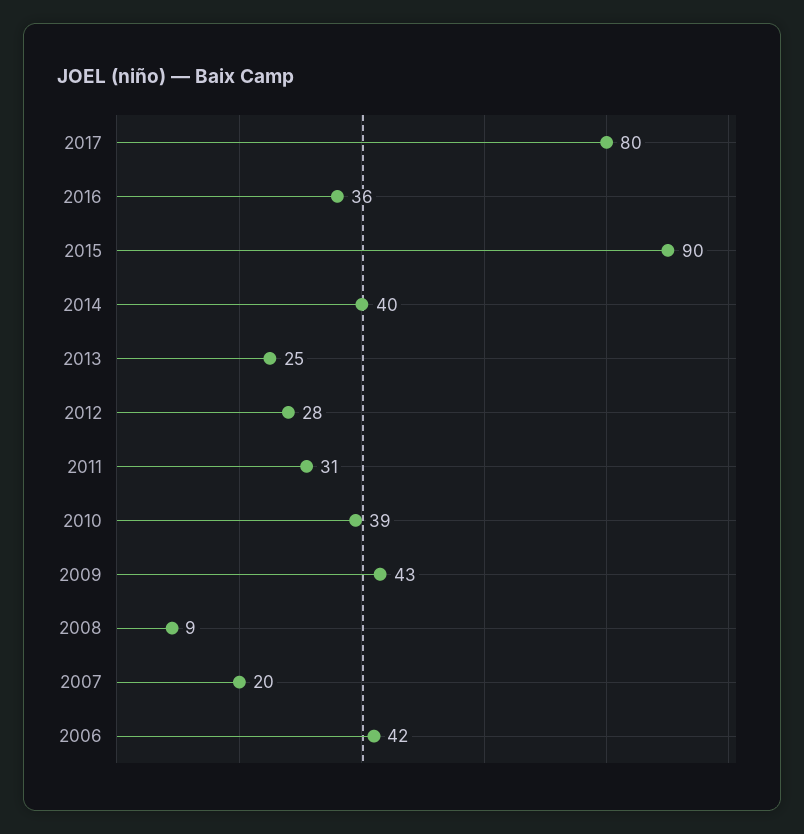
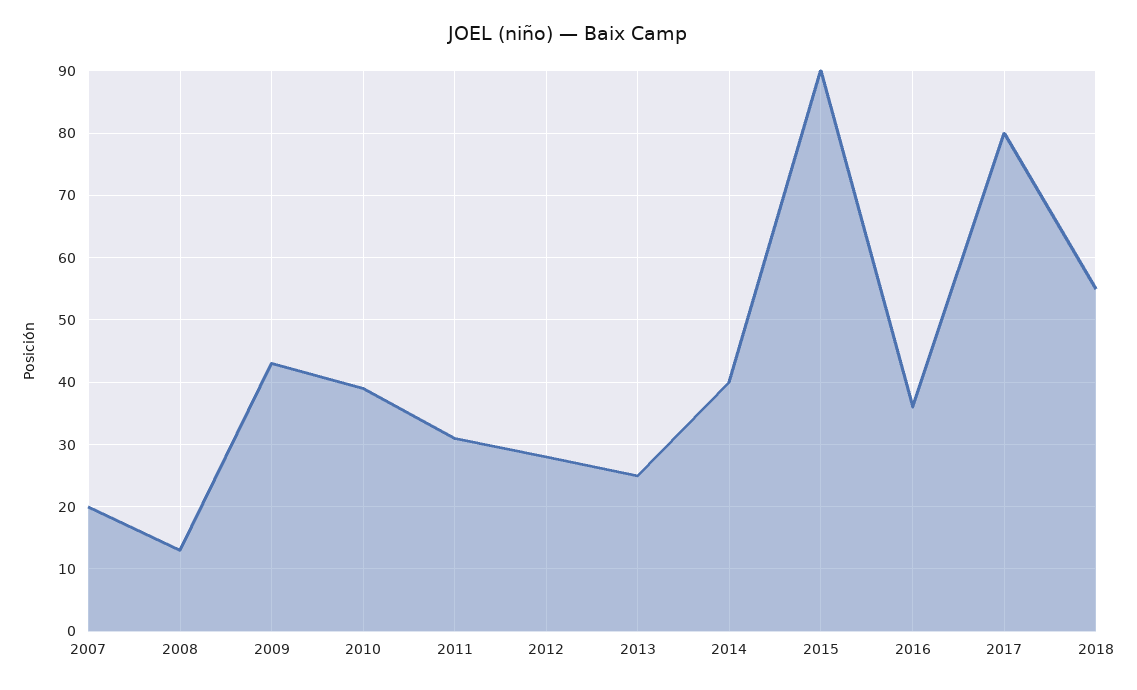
2008: 9 -> 13
2006: 42 -> none
2018: none -> 55

